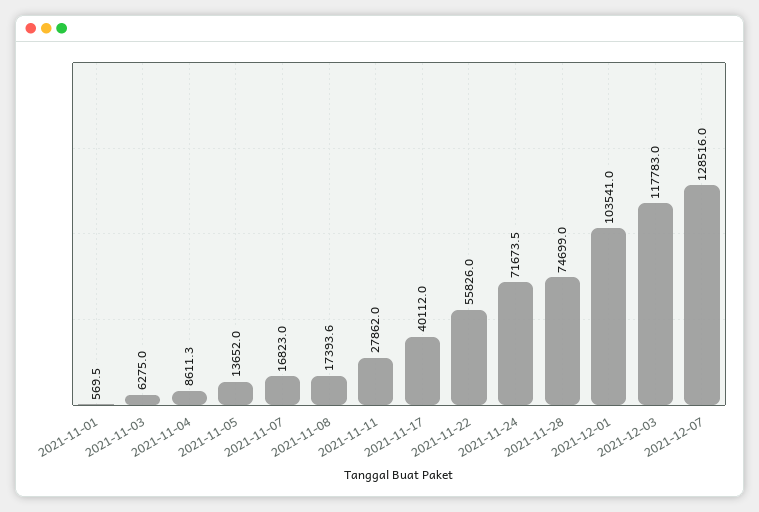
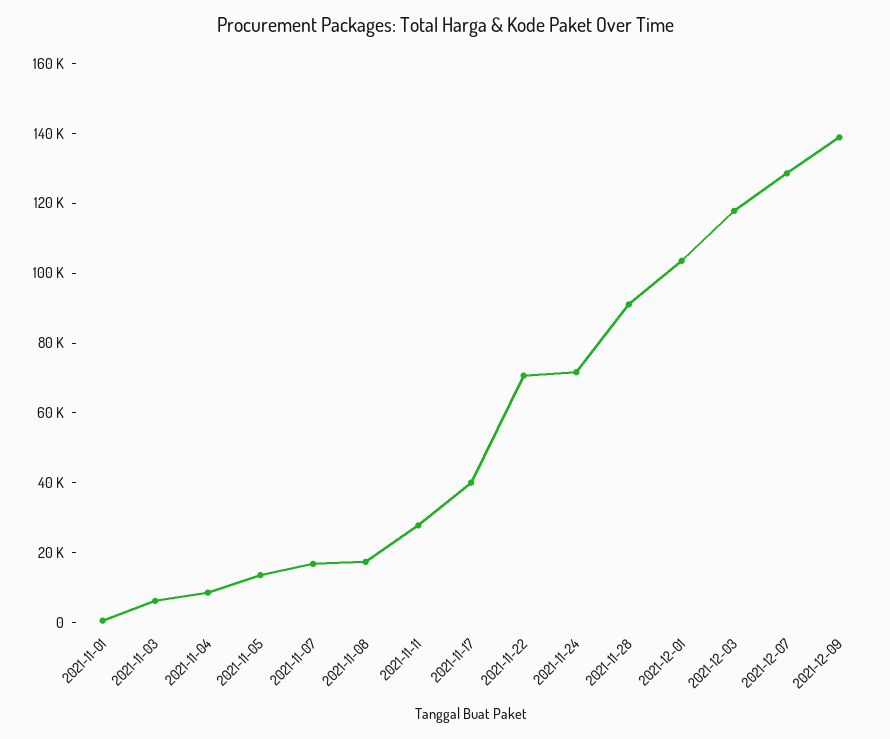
2021-11-22: 55826 -> 70000
2021-11-28: 74699 -> 90000
2021-12-09: none -> 140000

